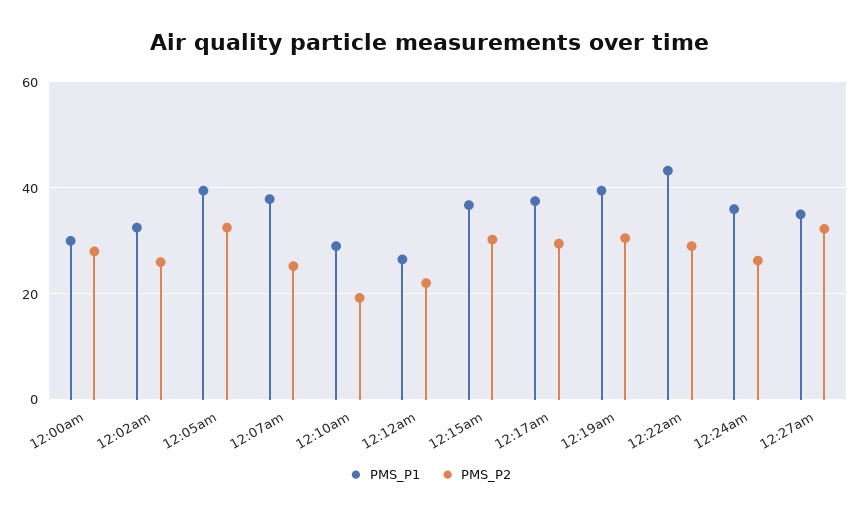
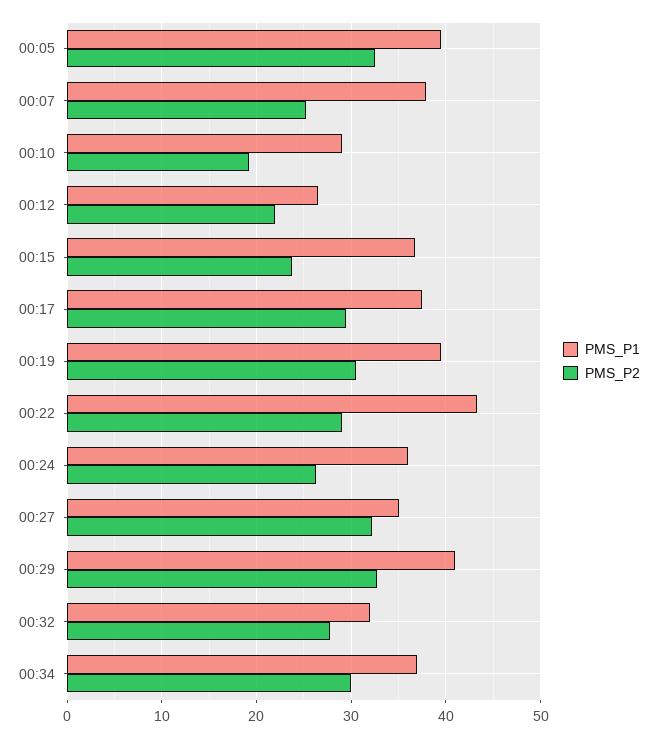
PMS_P1, 12:00am: 30 -> none
PMS_P2, 12:00am: 28 -> none
PMS_P1, 12:02am: 32 -> none
PMS_P2, 12:02am: 26 -> none
PMS_P2, 12:15am: 30 -> 24
PMS_P1, 00:29: none -> 41
PMS_P2, 00:29: none -> 33
PMS_P1, 00:32: none -> 32
PMS_P2, 00:32: none -> 28
PMS_P1, 00:34: none -> 37
PMS_P2, 00:34: none -> 30

